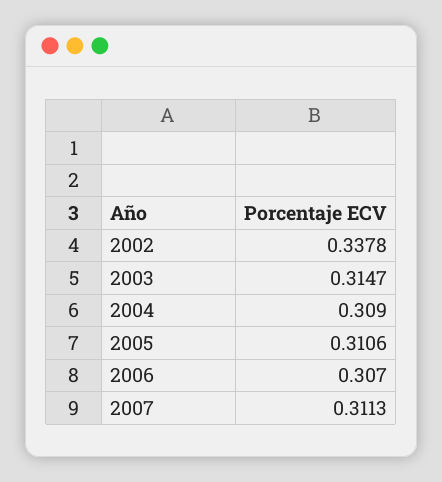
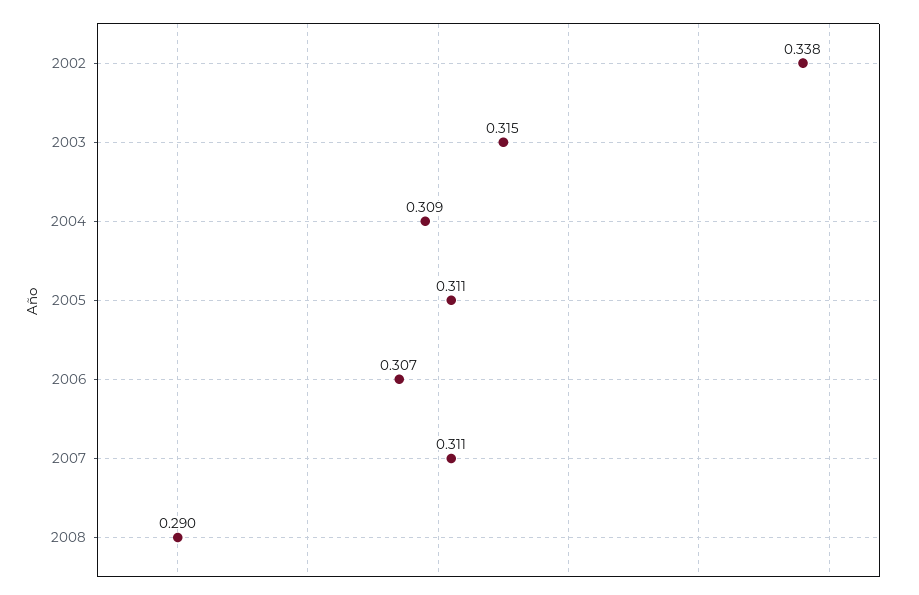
2008: none -> 0.29

